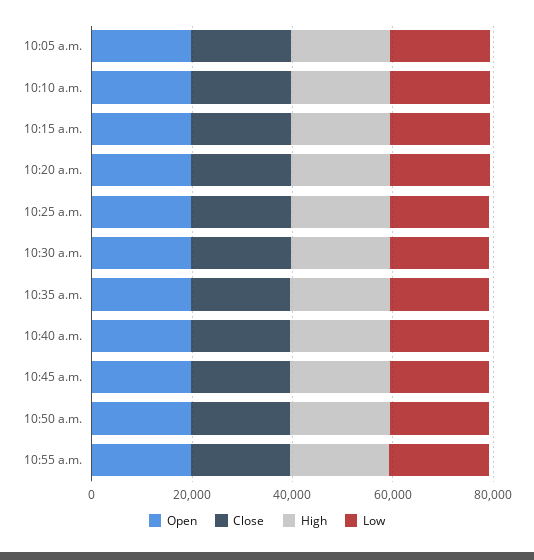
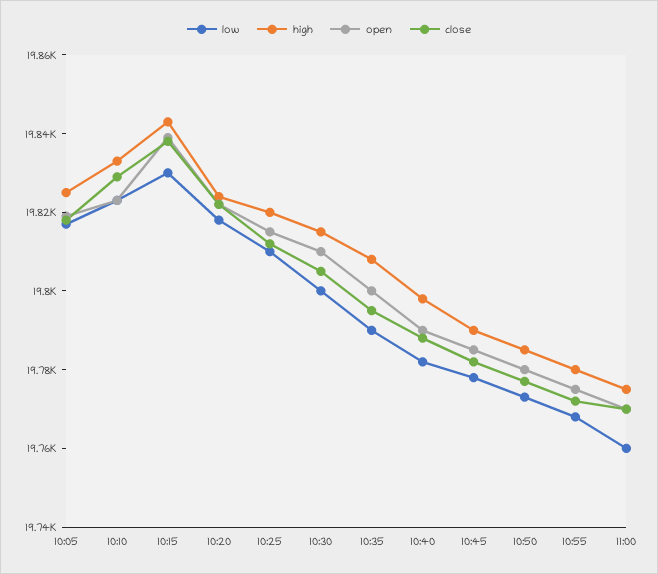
Low, 11:00: none -> 19760
High, 11:00: none -> 19775
Open, 11:00: none -> 19770
Close, 11:00: none -> 19770

